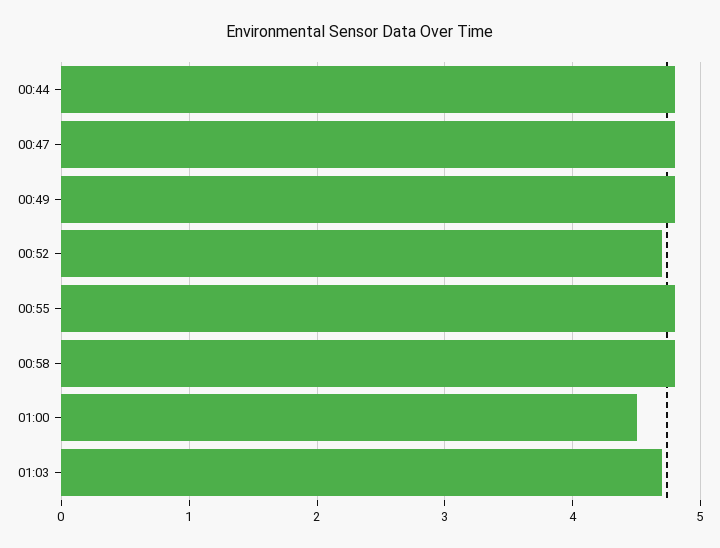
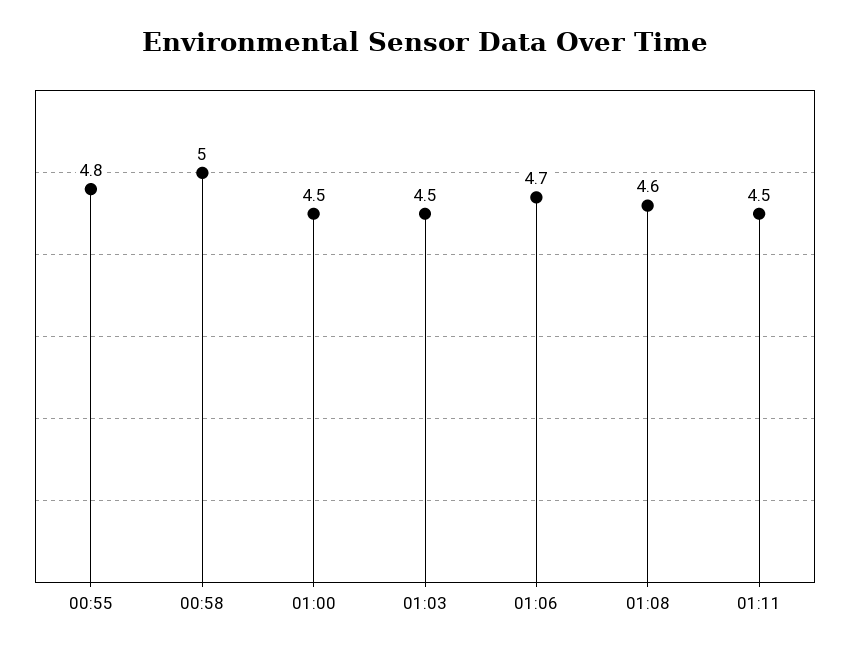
00:44: 4.8 -> none
00:47: 4.8 -> none
00:49: 4.8 -> none
00:52: 4.7 -> none
00:58: 4.8 -> 5
01:03: 4.7 -> 4.5
01:06: none -> 4.7
01:08: none -> 4.6
01:11: none -> 4.5

